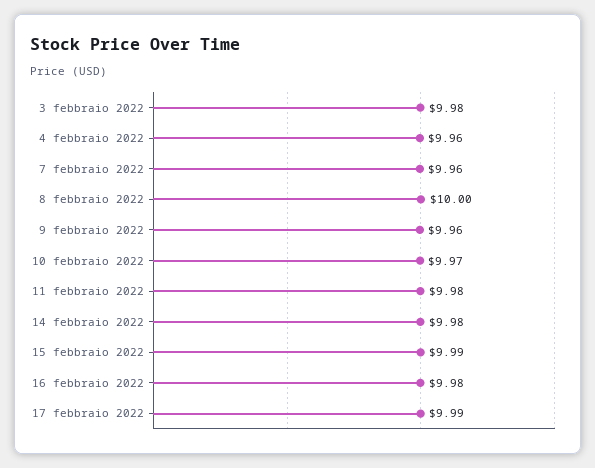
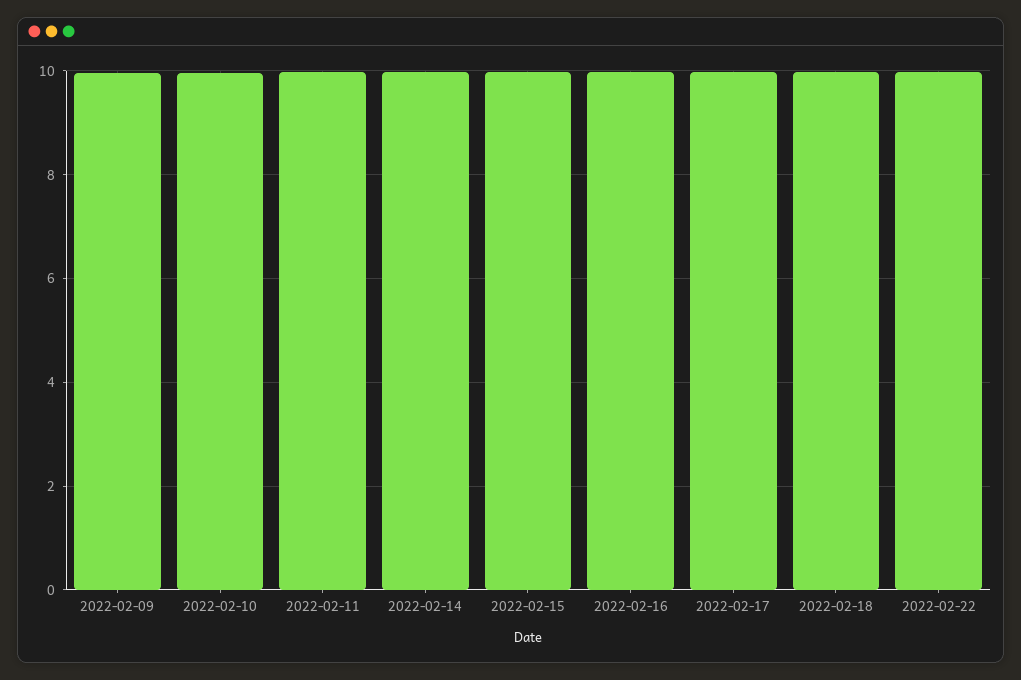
3 febbraio 2022: 9.98 -> none
4 febbraio 2022: 9.96 -> none
7 febbraio 2022: 9.96 -> none
8 febbraio 2022: 10 -> none
2022-02-18: none -> 10
2022-02-22: none -> 10

